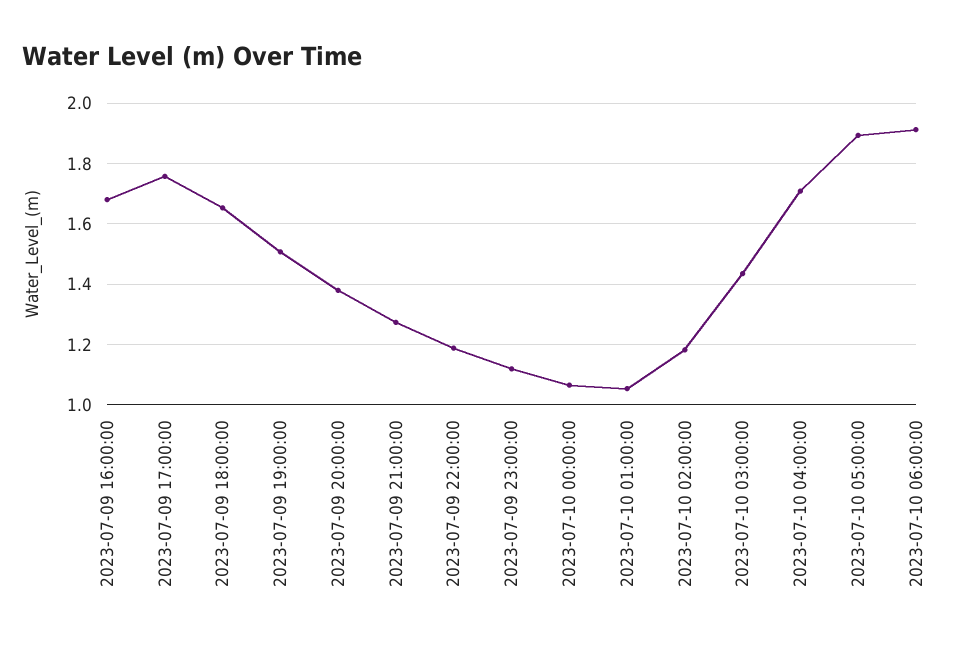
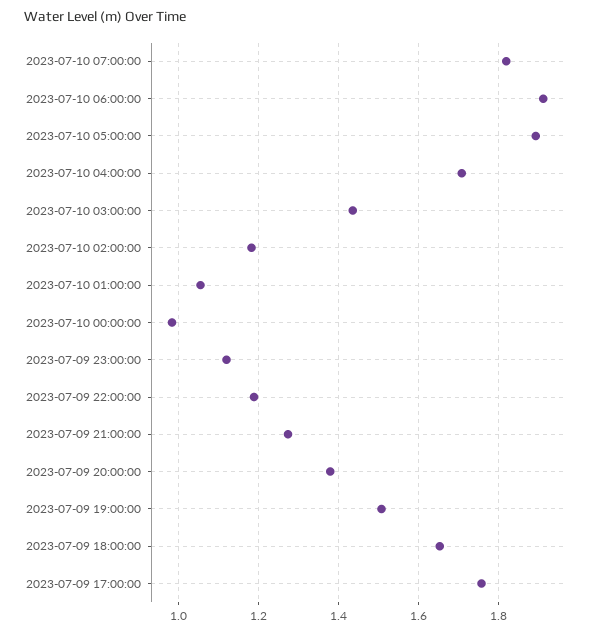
2023-07-09 16:00:00: 1.68 -> none
2023-07-10 00:00:00: 1.06 -> 0.98
2023-07-10 07:00:00: none -> 1.82

